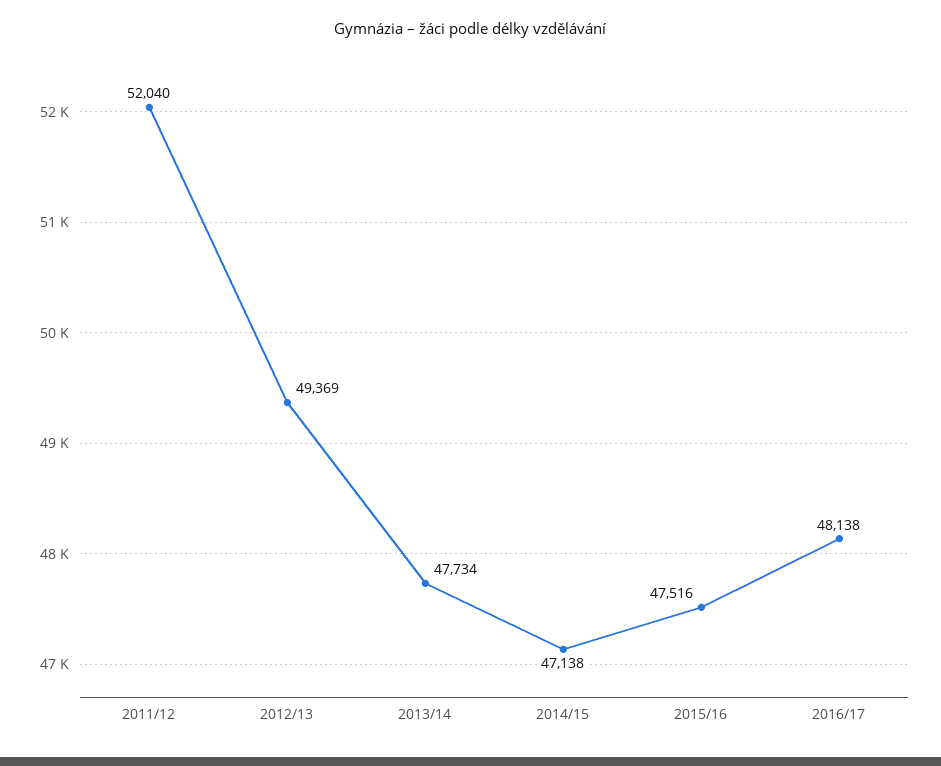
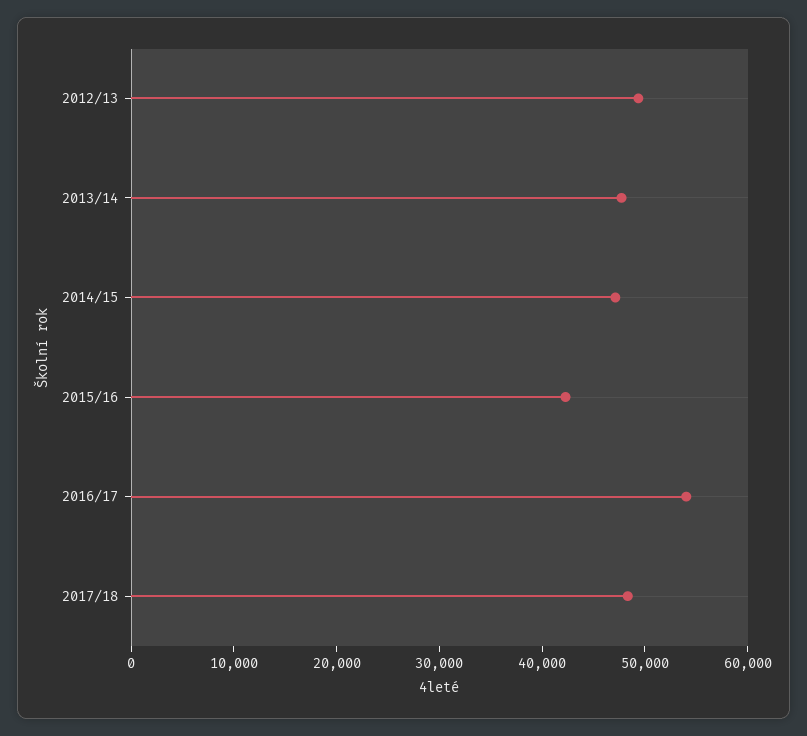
2011/12: 52040 -> none
2015/16: 47516 -> 42000
2016/17: 48138 -> 54000
2017/18: none -> 48000

